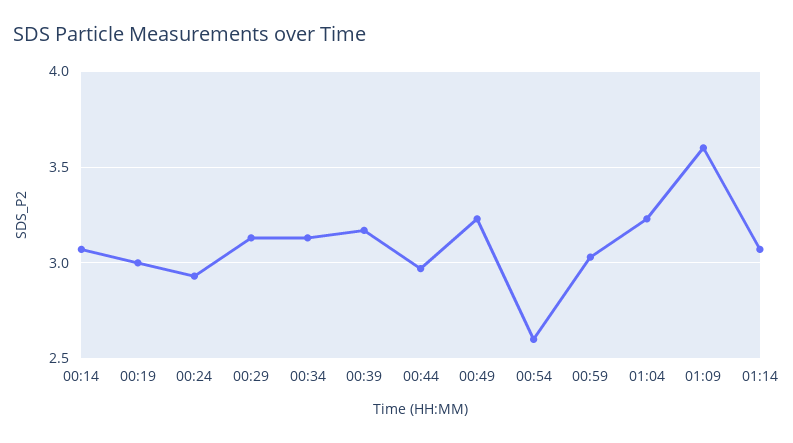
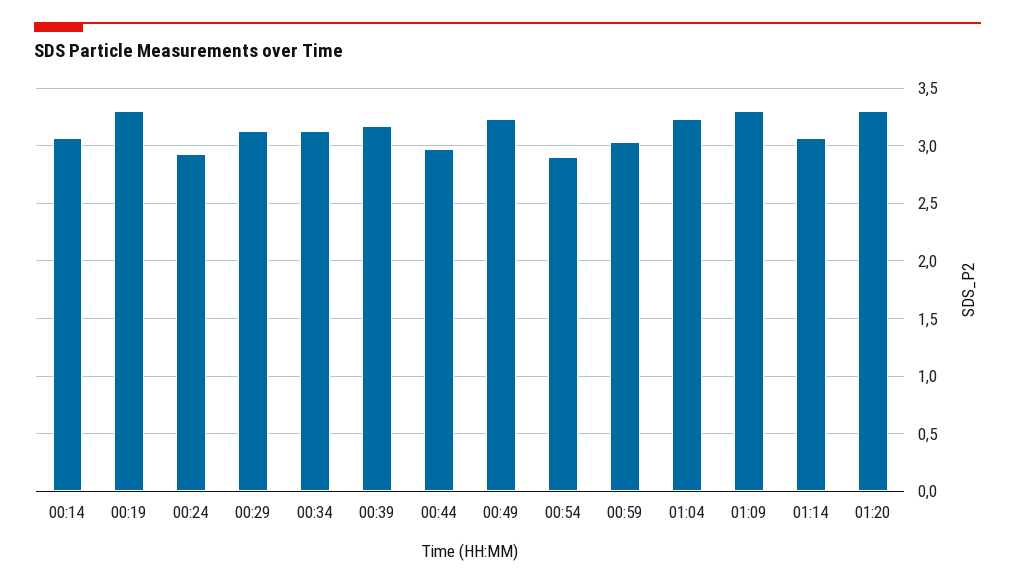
00:19: 3 -> 3.3
00:54: 2.6 -> 2.9
01:09: 3.6 -> 3.3
01:20: none -> 3.3

